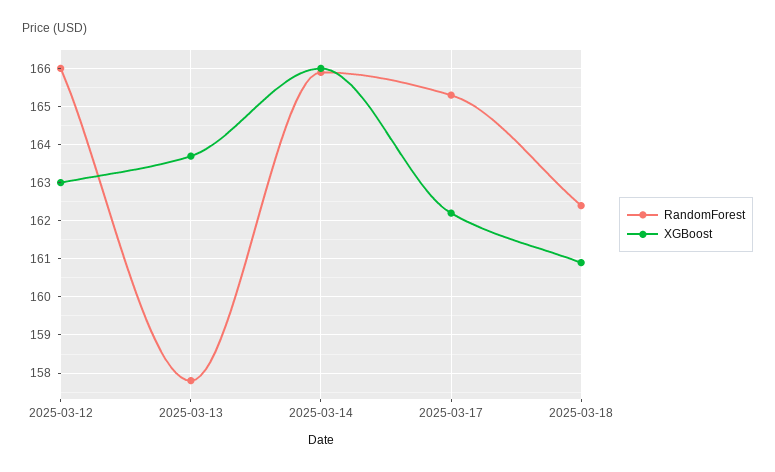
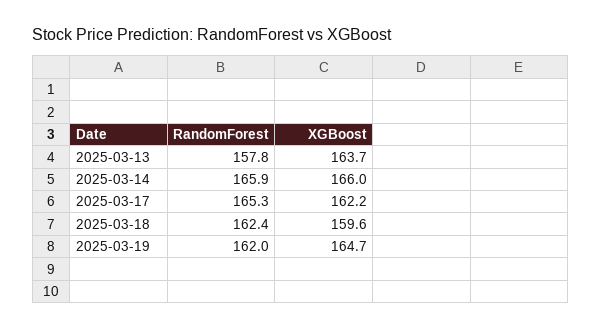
RandomForest, 2025-03-12: 166 -> none
XGBoost, 2025-03-12: 163 -> none
XGBoost, 2025-03-18: 161 -> 159.6
RandomForest, 2025-03-19: none -> 162
XGBoost, 2025-03-19: none -> 164.7

